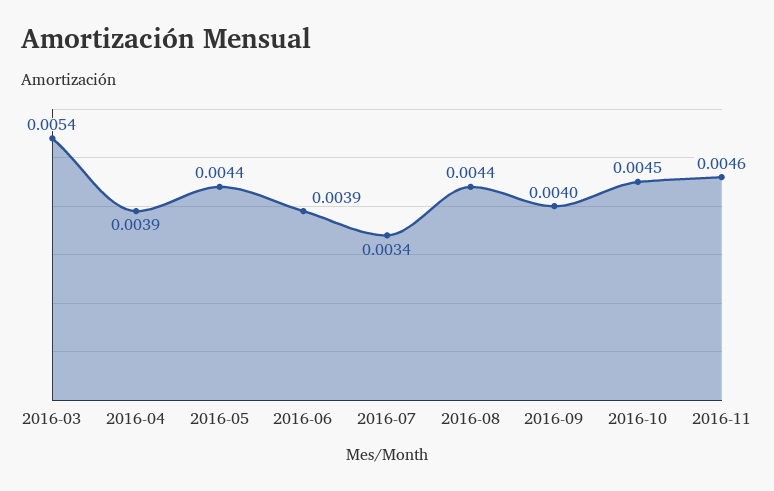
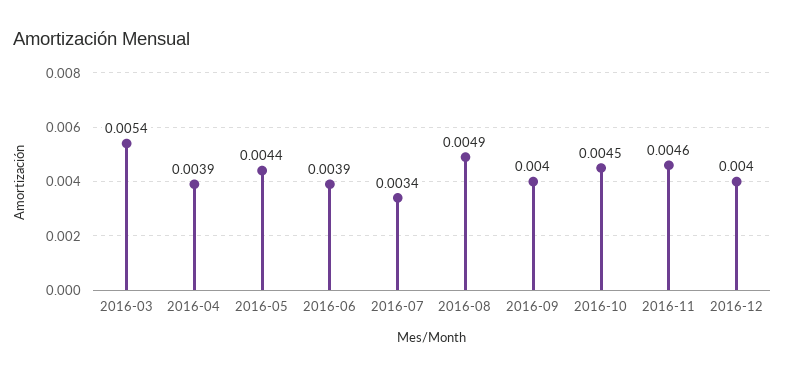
2016-08: 0.0044 -> 0.0049
2016-12: none -> 0.004

